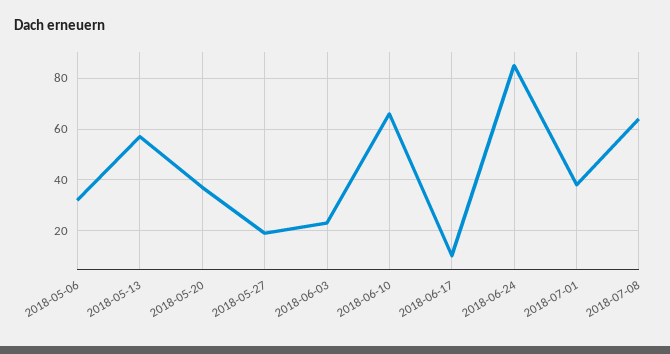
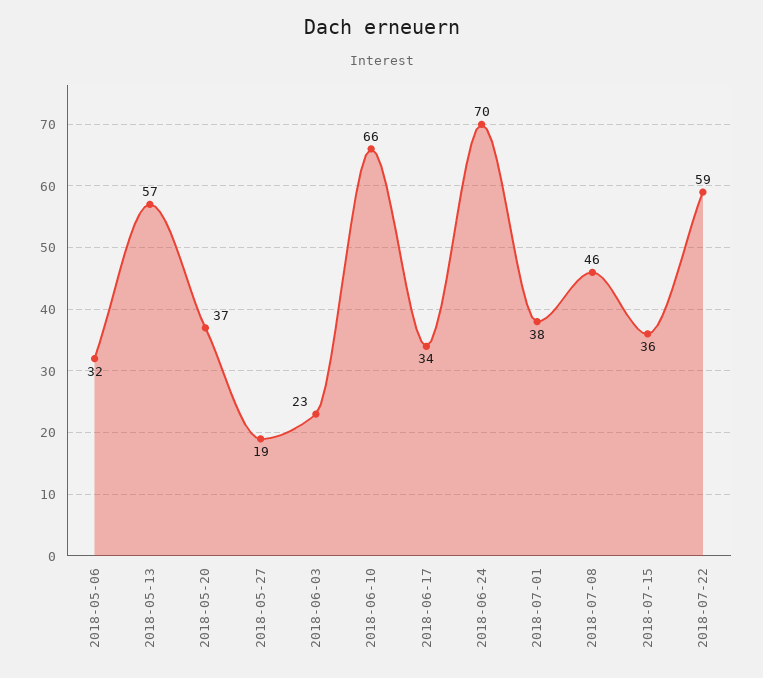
2018-06-17: 10 -> 34
2018-06-24: 85 -> 70
2018-07-08: 65 -> 46
2018-07-15: none -> 36
2018-07-22: none -> 59

